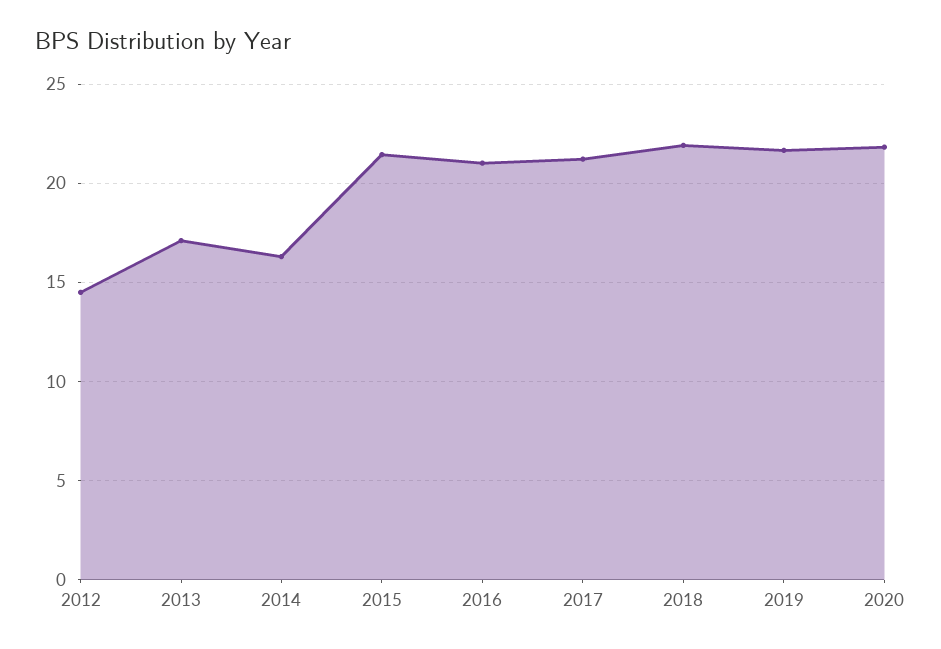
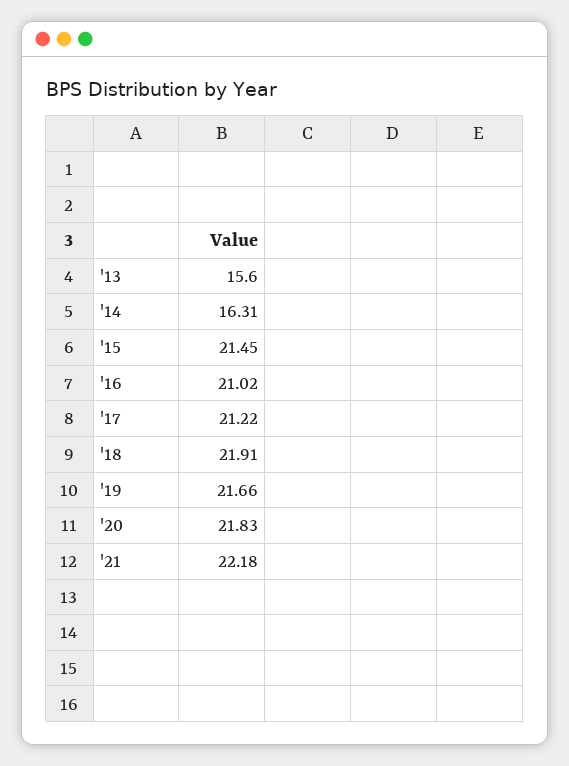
2012: 14.5 -> none
2013: 17 -> 15.6
'21: none -> 22.18

